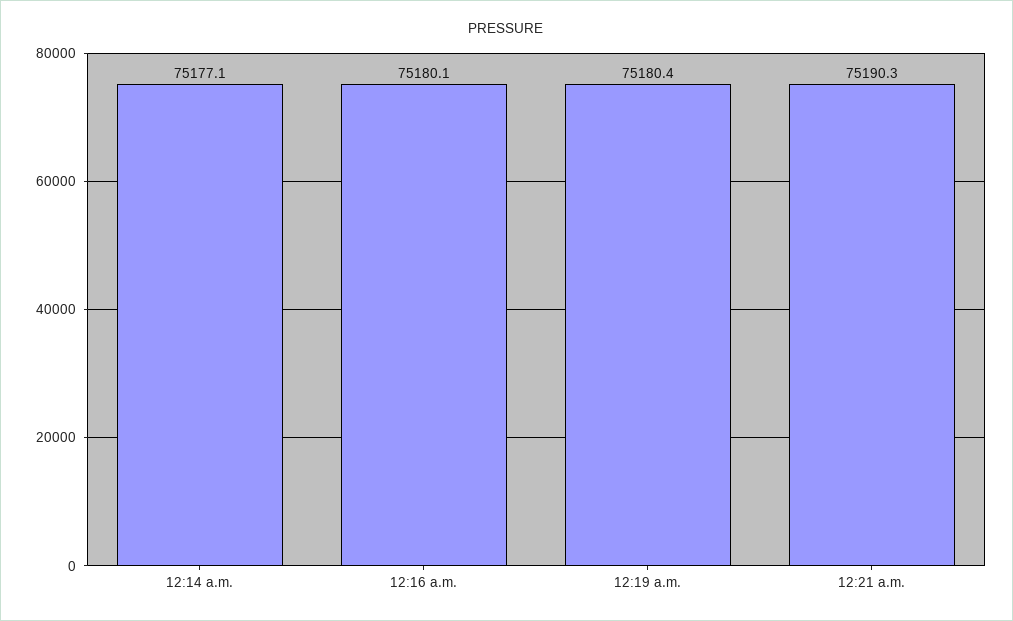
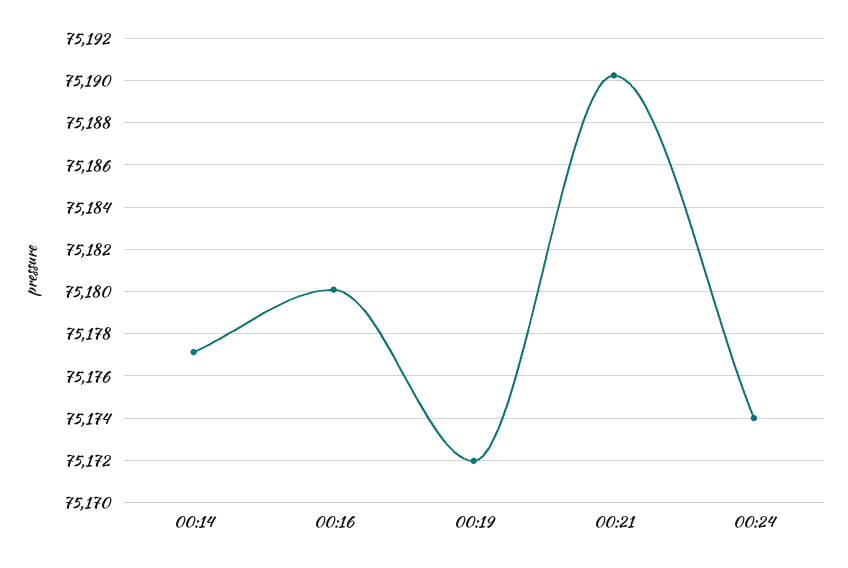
12:19 a.m.: 75180.4 -> 75172
00:24: none -> 75174

